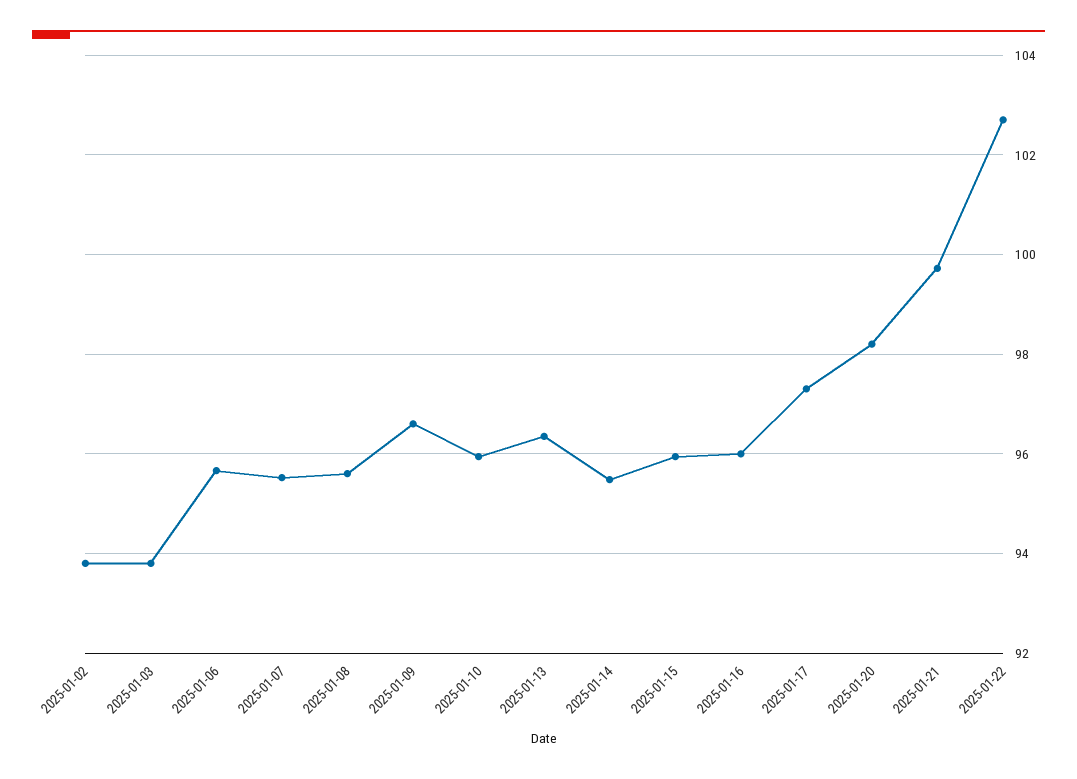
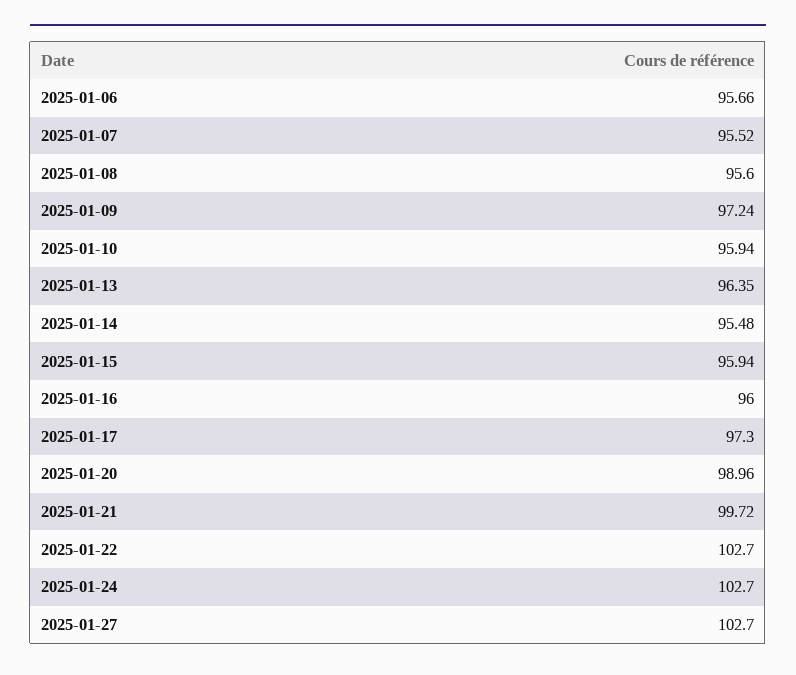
2025-01-02: 93.8 -> none
2025-01-03: 93.8 -> none
2025-01-09: 96.6 -> 97.24
2025-01-20: 98.2 -> 98.96
2025-01-24: none -> 102.7
2025-01-27: none -> 102.7

